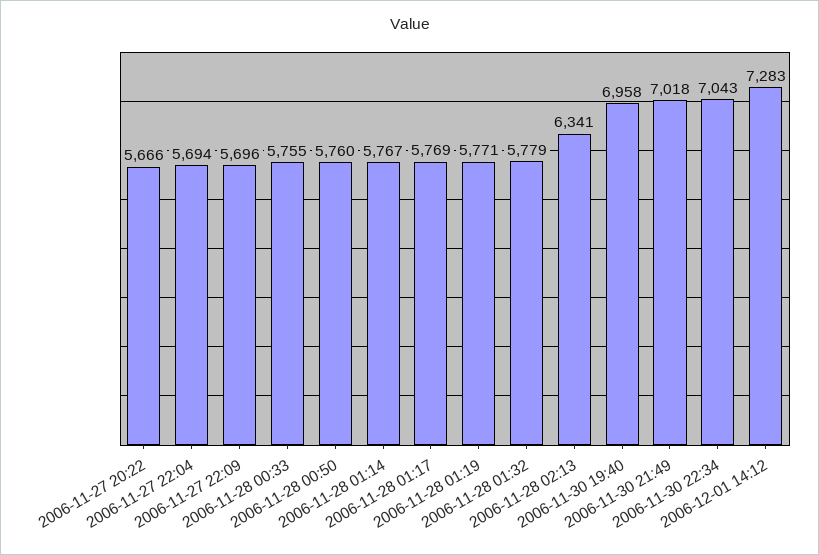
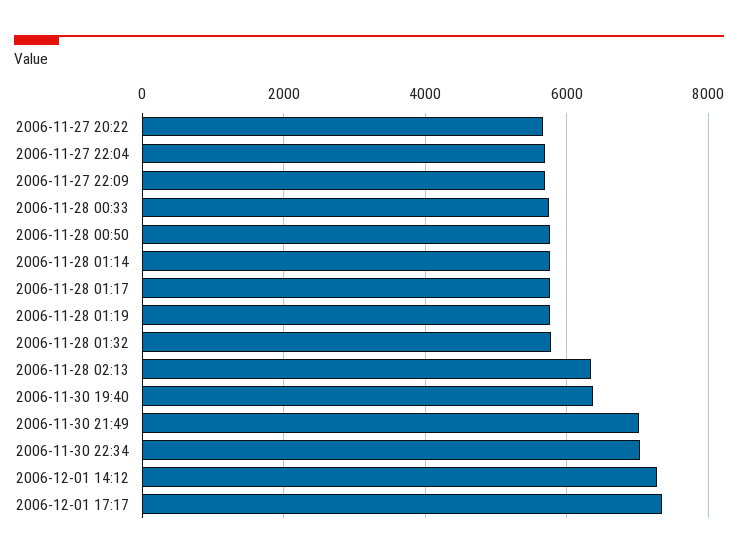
2006-11-30 19:40: 6958 -> 6400
2006-12-01 17:17: none -> 7400

